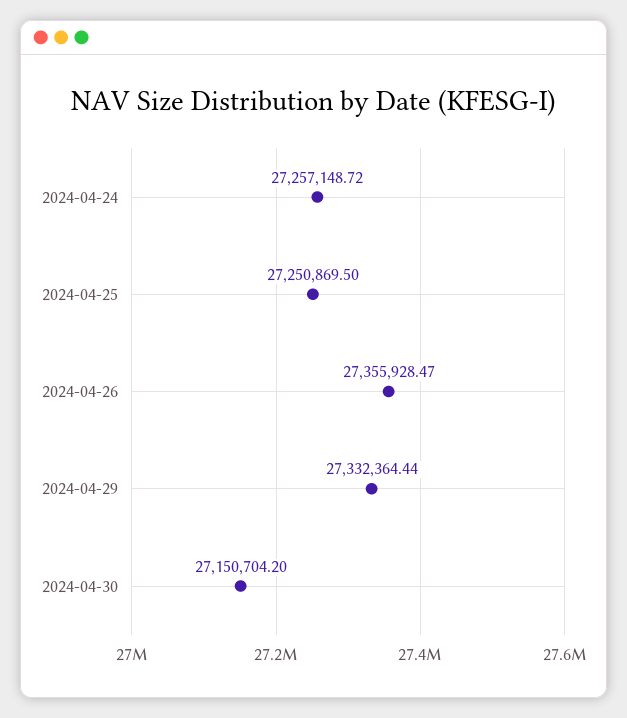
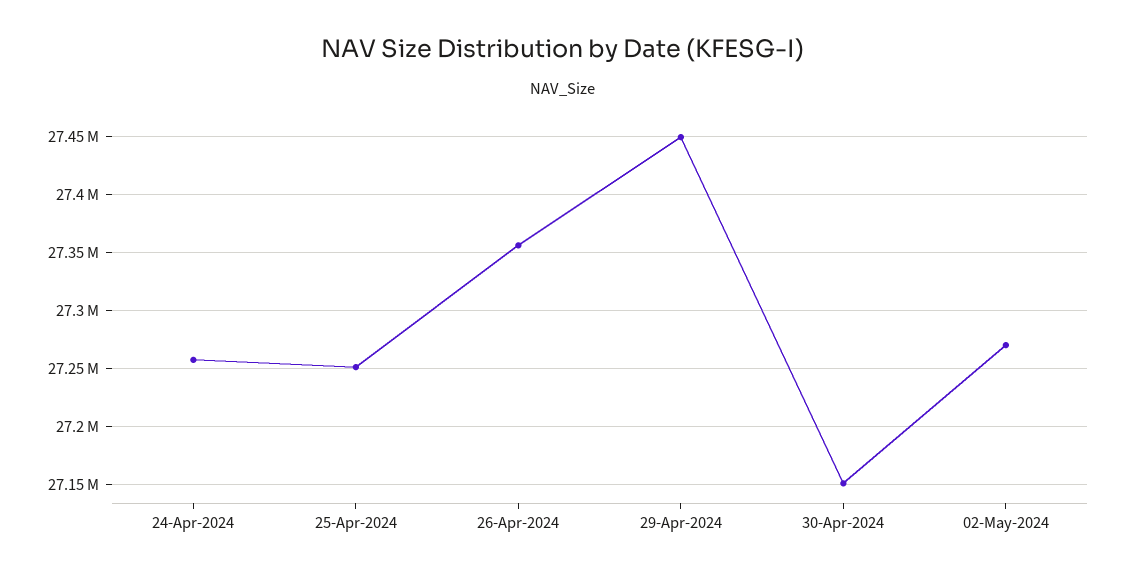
2024-04-29: 27332364.44 -> 27450000
02-May-2024: none -> 27270000

